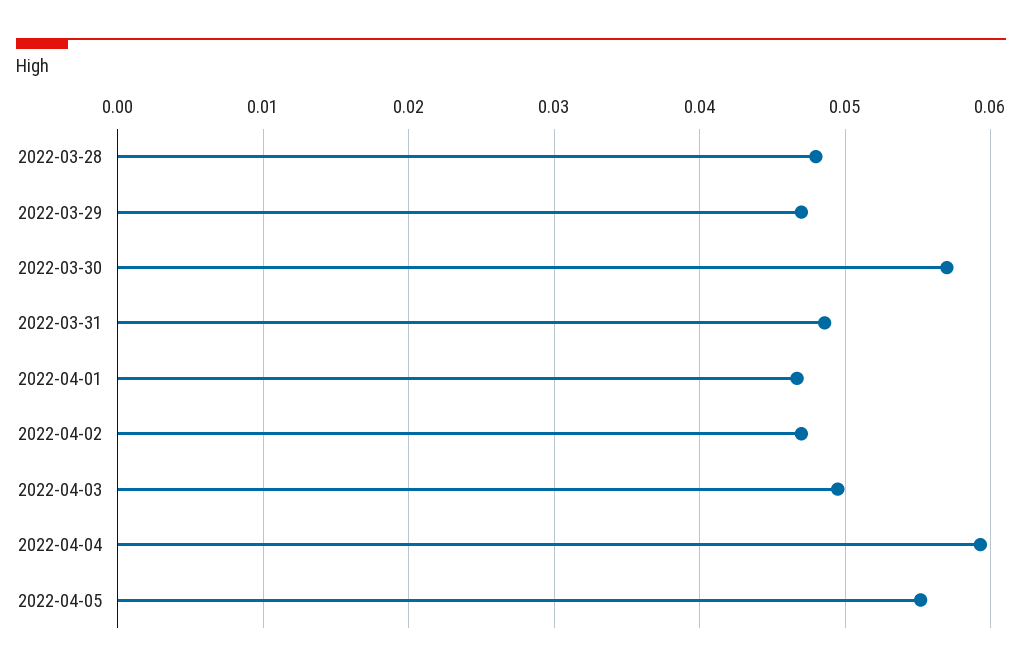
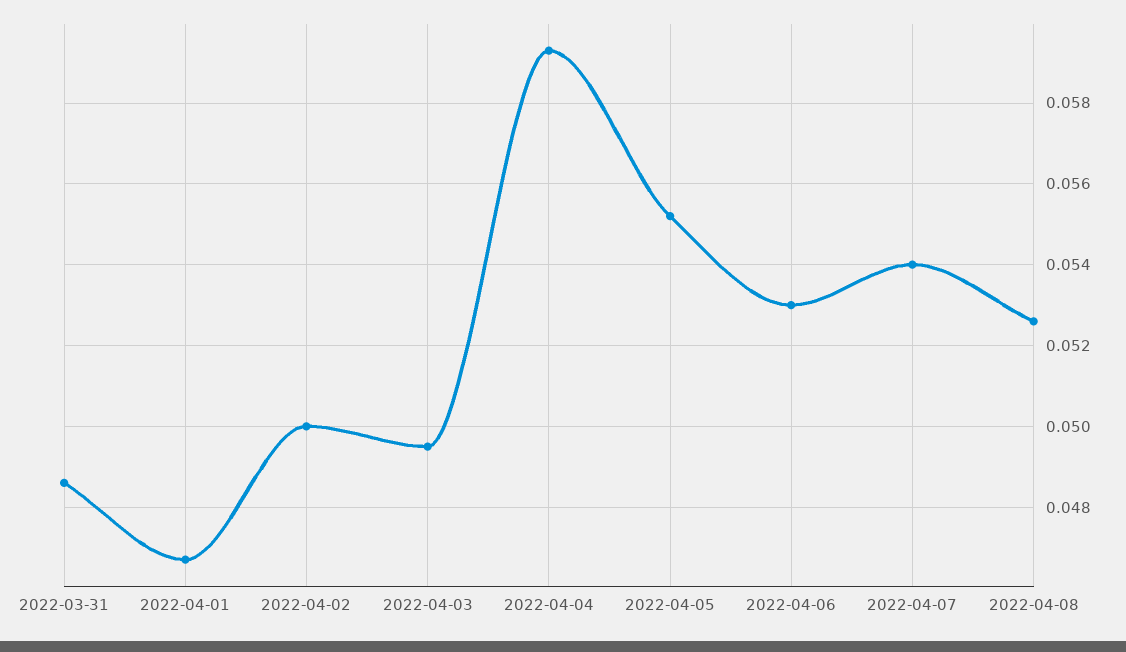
2022-03-28: 0.048 -> none
2022-03-29: 0.047 -> none
2022-03-30: 0.057 -> none
2022-04-02: 0.047 -> 0.05
2022-04-06: none -> 0.053
2022-04-07: none -> 0.054
2022-04-08: none -> 0.0525

